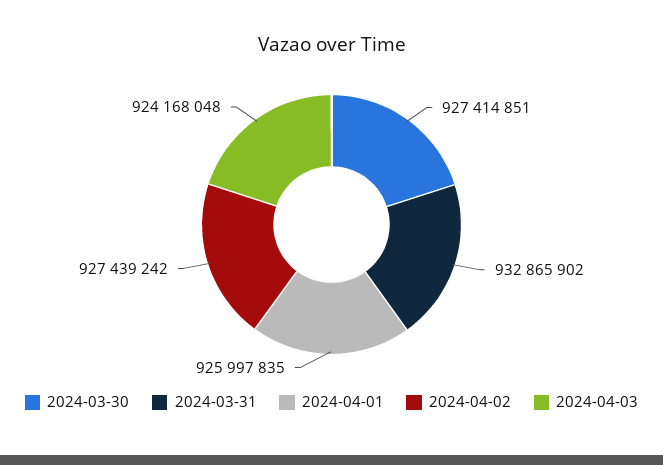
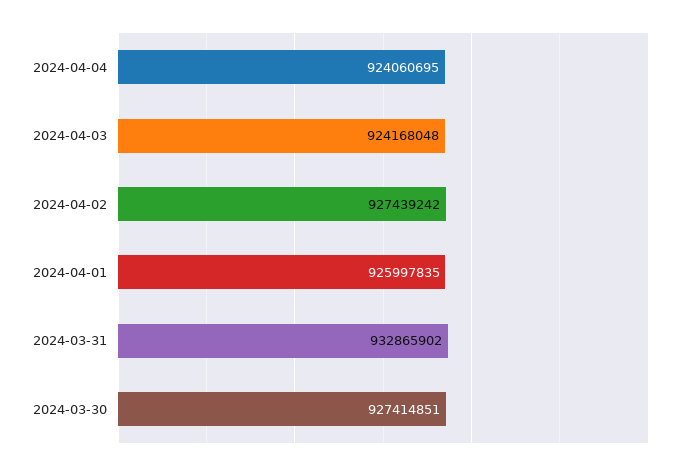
2024-04-04: none -> 924060695

